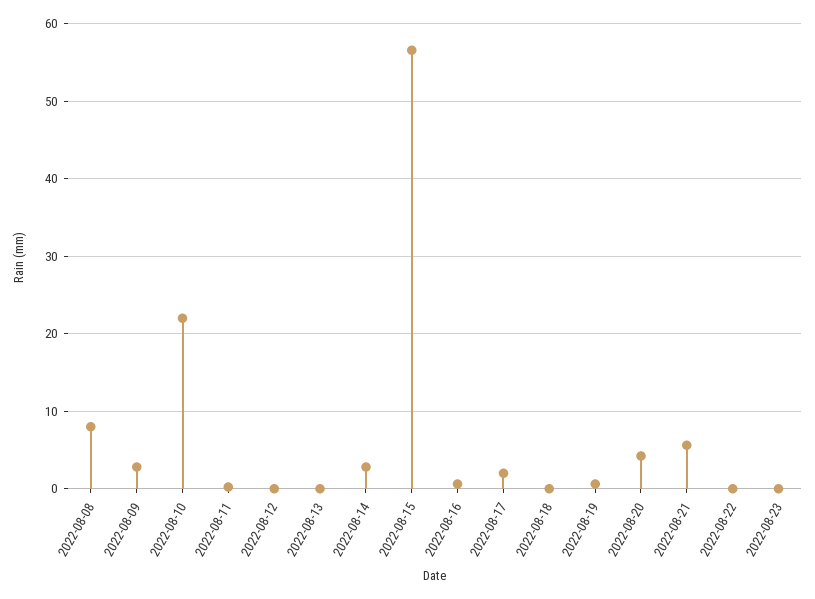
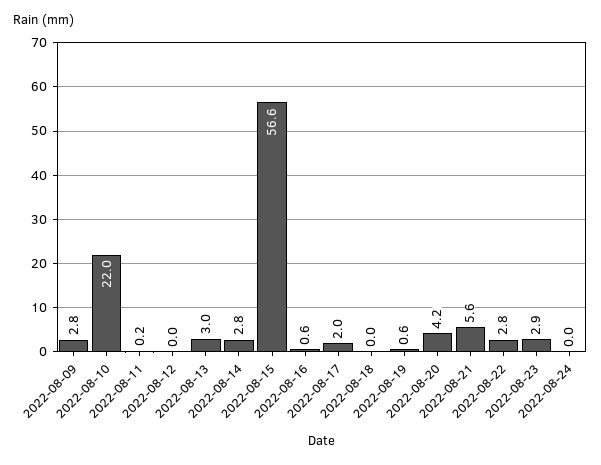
2022-08-08: 8 -> none
2022-08-13: 0 -> 3
2022-08-22: 0 -> 2.8
2022-08-23: 0 -> 2.9
2022-08-24: none -> 0

